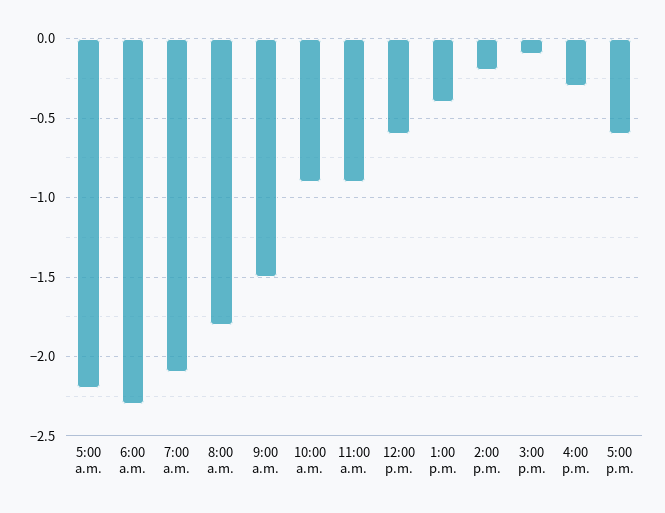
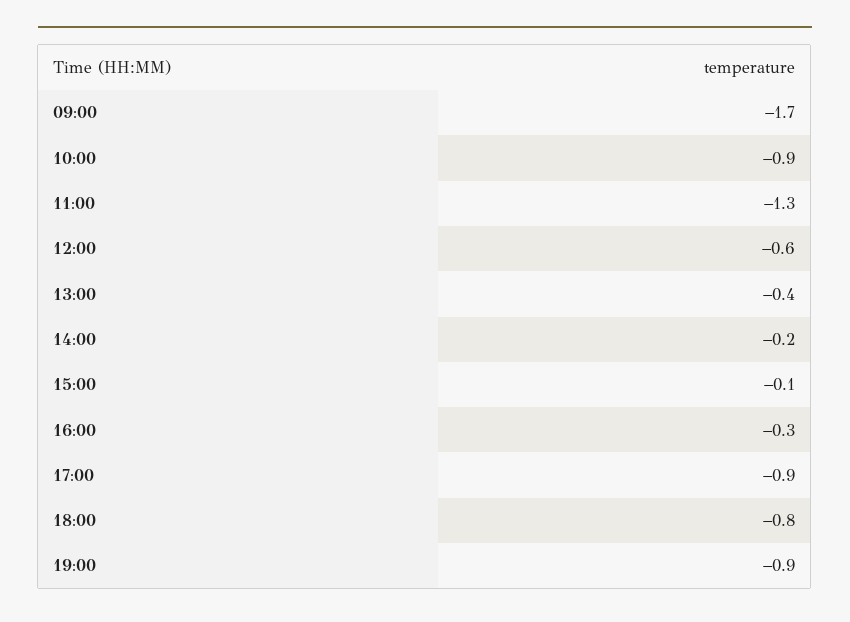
5:00 a.m.: -2.2 -> none
6:00 a.m.: -2.3 -> none
7:00 a.m.: -2.1 -> none
8:00 a.m.: -1.8 -> none
9:00 a.m.: -1.5 -> -1.7
11:00 a.m.: -0.9 -> -1.3
5:00 p.m.: -0.6 -> -0.9
18:00: none -> -0.8
19:00: none -> -0.9

